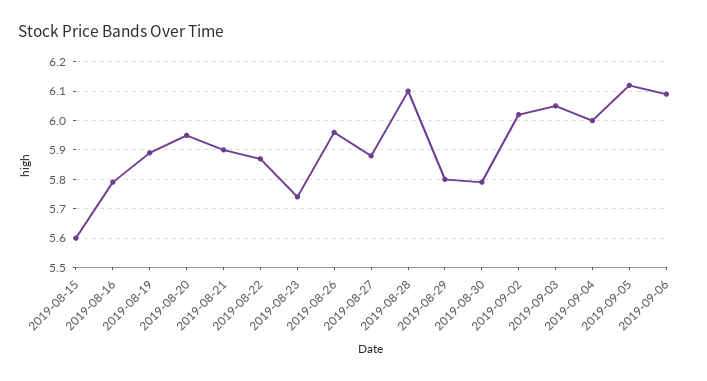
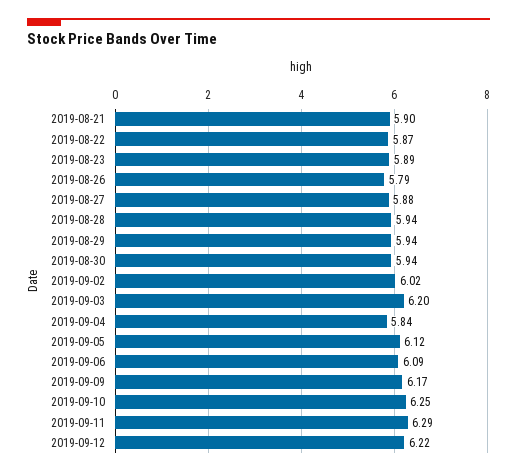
2019-08-15: 5.6 -> none
2019-08-16: 5.8 -> none
2019-08-19: 5.9 -> none
2019-08-20: 5.95 -> none
2019-08-23: 5.75 -> 5.89
2019-08-26: 5.95 -> 5.79
2019-08-28: 6.1 -> 5.94
2019-08-29: 5.8 -> 5.94
2019-08-30: 5.8 -> 5.94
2019-09-03: 6.05 -> 6.2
2019-09-04: 6 -> 5.84
2019-09-09: none -> 6.17
2019-09-10: none -> 6.25
2019-09-11: none -> 6.29
2019-09-12: none -> 6.22

